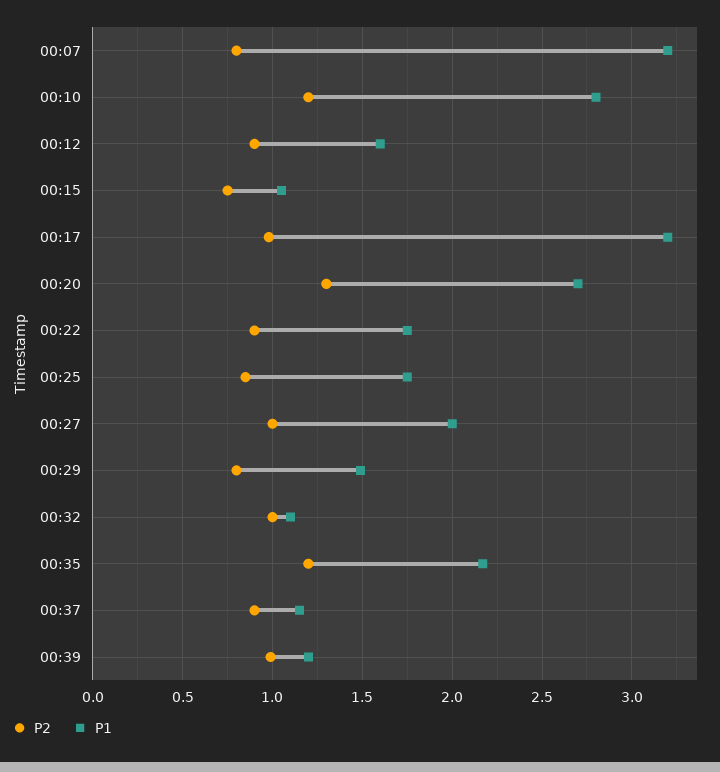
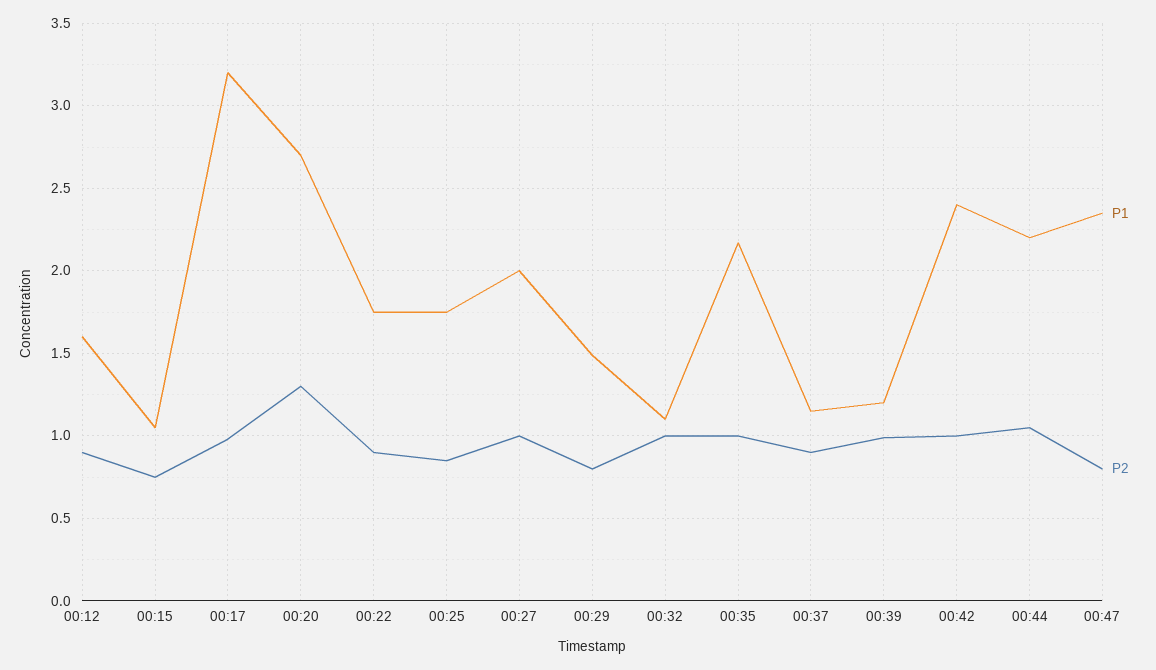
P2, 00:07: 0.8 -> none
P1, 00:07: 3.2 -> none
P2, 00:10: 1.2 -> none
P1, 00:10: 2.8 -> none
P2, 00:35: 1.2 -> 1
P1, 00:42: none -> 2.4
P2, 00:42: none -> 1
P1, 00:44: none -> 2.2
P2, 00:44: none -> 1.05
P1, 00:47: none -> 2.35
P2, 00:47: none -> 0.8

